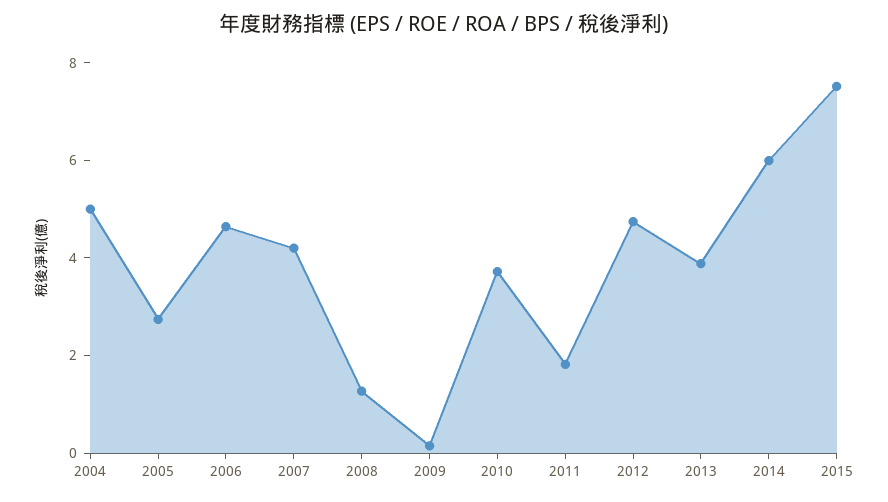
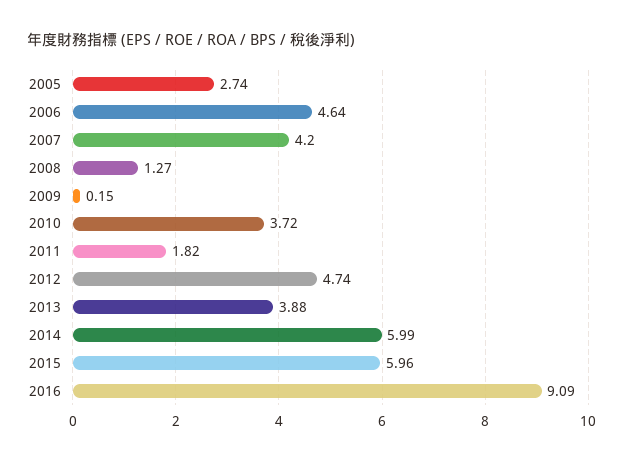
2004: 5 -> none
2015: 7.5 -> 5.96
2016: none -> 9.09

